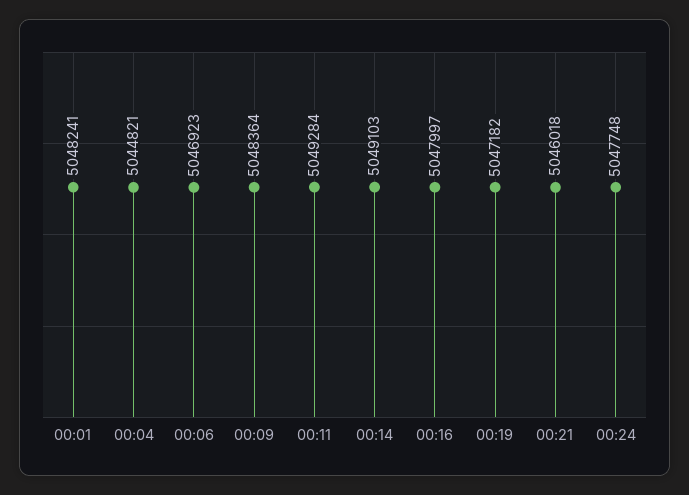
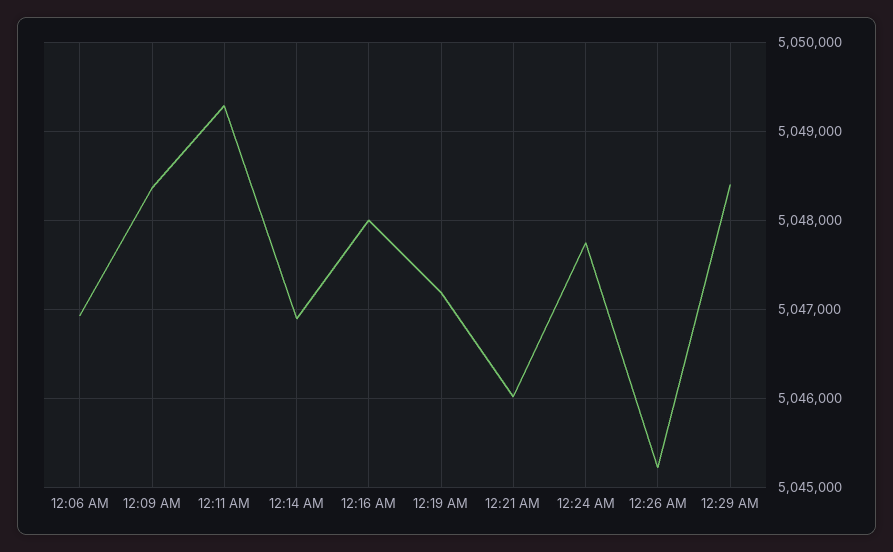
00:01: 5048241 -> none
00:04: 5044821 -> none
00:14: 5049103 -> 5046900
12:26 AM: none -> 5045200
12:29 AM: none -> 5048400

